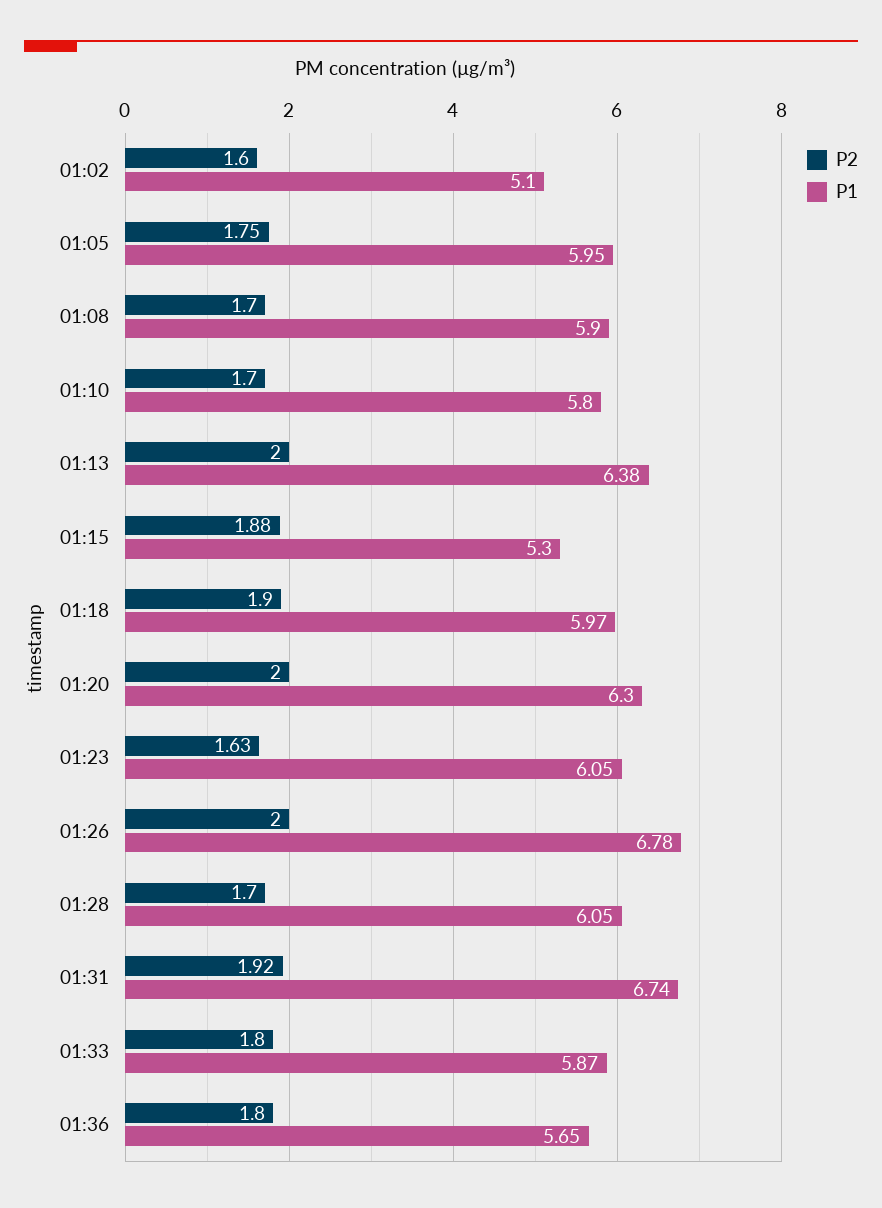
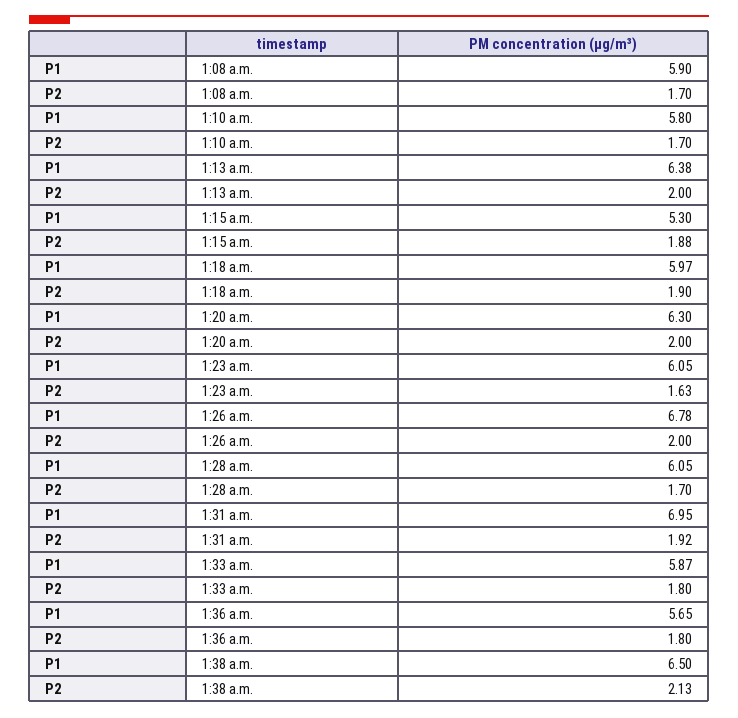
P2, 01:02: 1.6 -> none
P1, 01:02: 5.1 -> none
P2, 01:05: 1.75 -> none
P1, 01:05: 5.95 -> none
P1, 01:31: 6.74 -> 6.95
P1, 1:38 a.m.: none -> 6.5
P2, 1:38 a.m.: none -> 2.13

